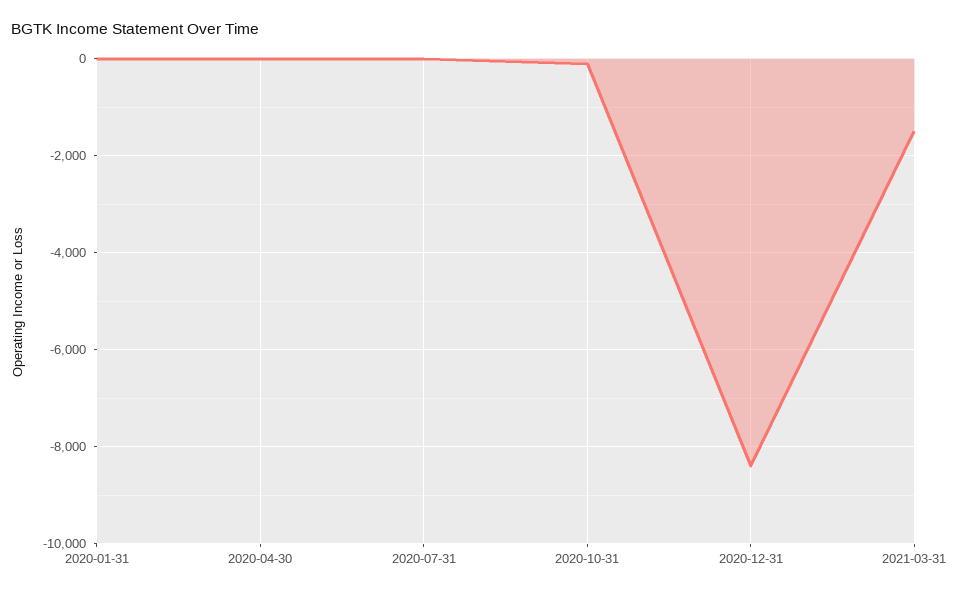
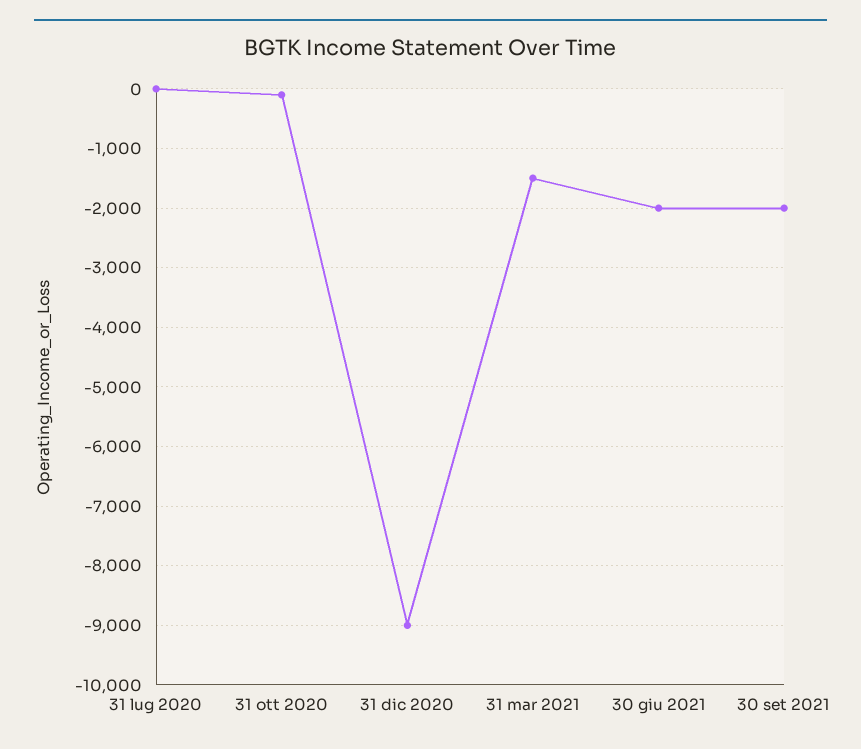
2020-01-31: 0 -> none
2020-04-30: 0 -> none
2020-12-31: -8400 -> -9000
30 giu 2021: none -> -2000
30 set 2021: none -> -2000

